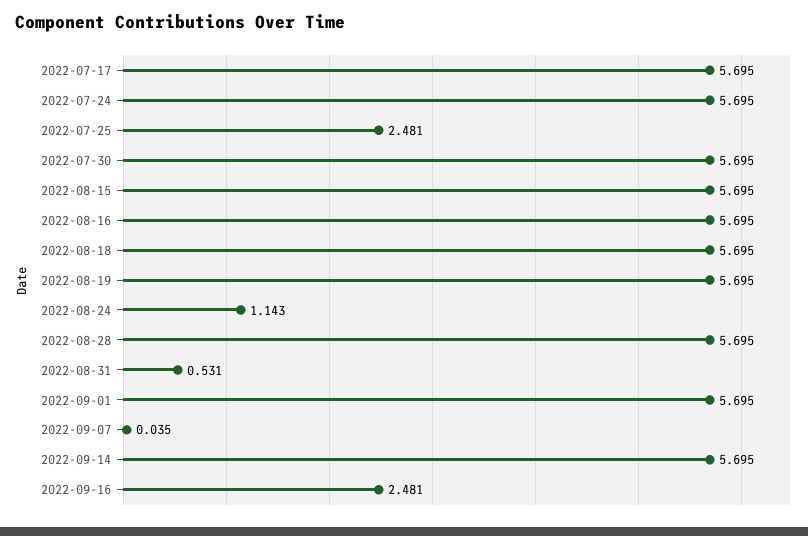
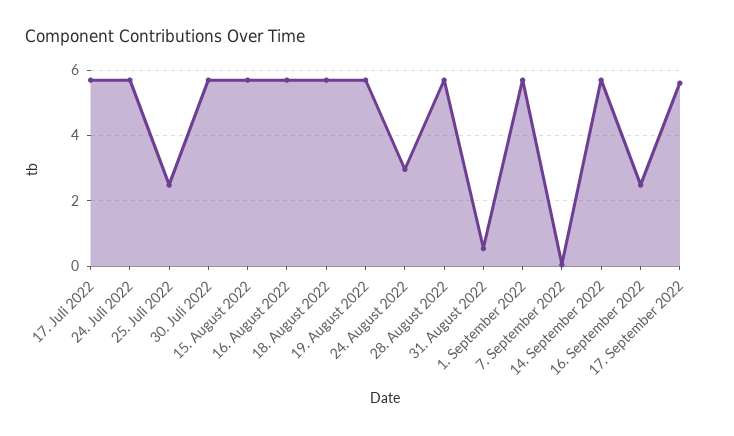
2022-08-24: 1.143 -> 3
17. September 2022: none -> 5.6

